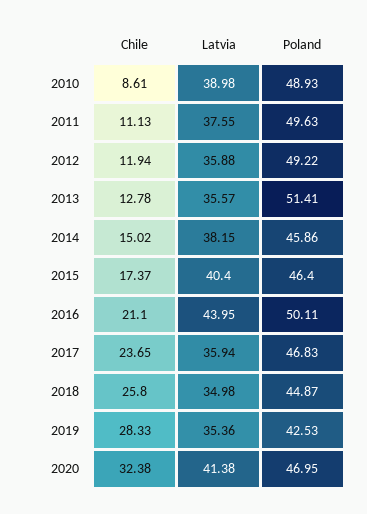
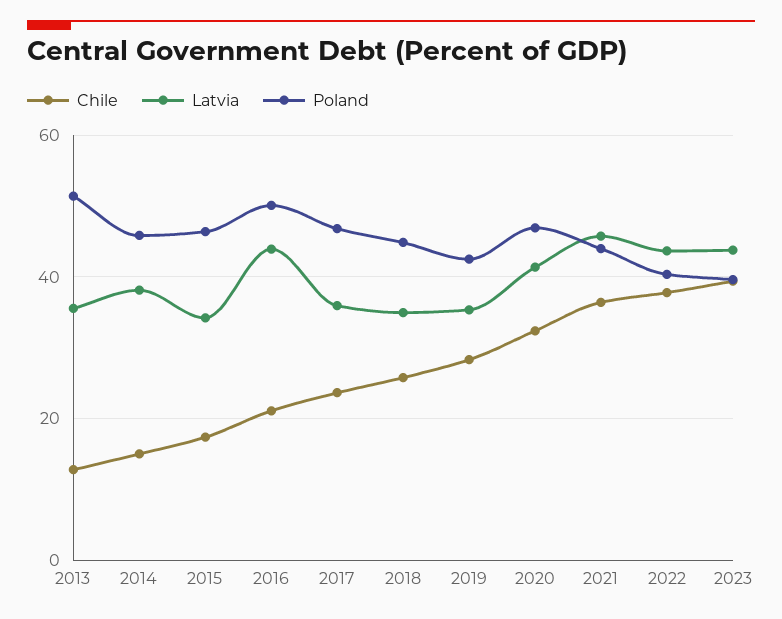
Chile, 2010: 8.61 -> none
Latvia, 2010: 38.98 -> none
Poland, 2010: 48.93 -> none
Chile, 2011: 11.13 -> none
Latvia, 2011: 37.55 -> none
Poland, 2011: 49.63 -> none
Chile, 2012: 11.94 -> none
Latvia, 2012: 35.88 -> none
Poland, 2012: 49.22 -> none
Latvia, 2015: 40.4 -> 34
Chile, 2021: none -> 36
Latvia, 2021: none -> 46
Poland, 2021: none -> 44
Chile, 2022: none -> 38
Latvia, 2022: none -> 44
Poland, 2022: none -> 40
Chile, 2023: none -> 40
Latvia, 2023: none -> 44
Poland, 2023: none -> 40

